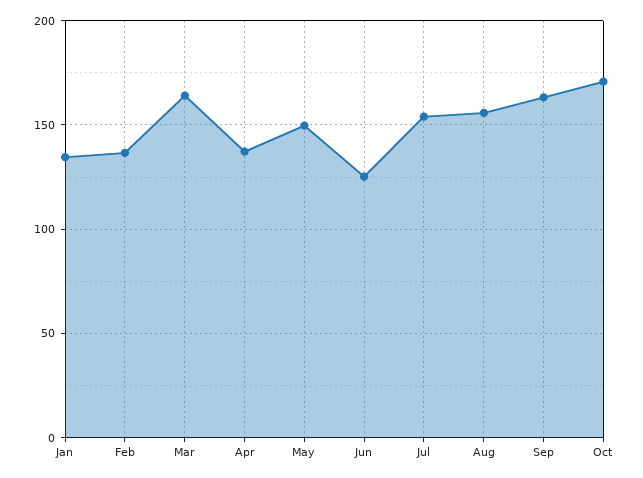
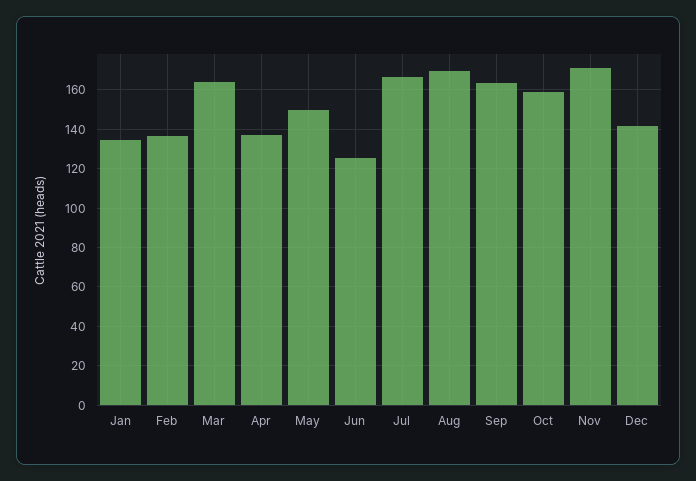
Jul: 155 -> 165
Aug: 155 -> 170
Oct: 170 -> 160
Nov: none -> 170
Dec: none -> 140

